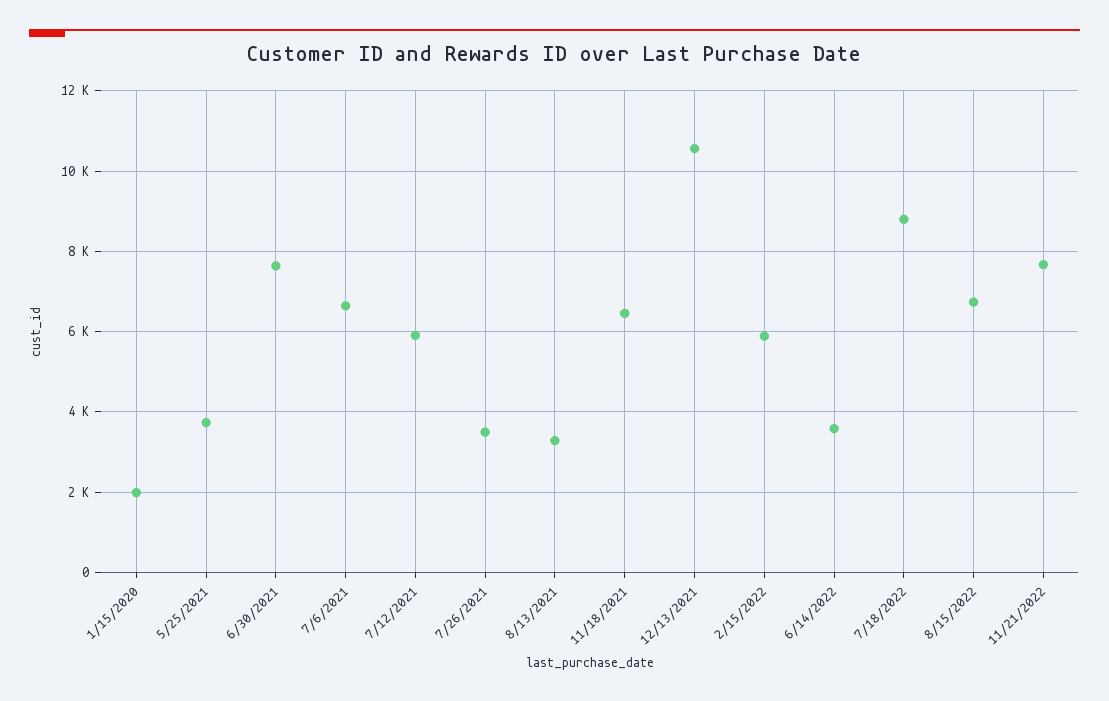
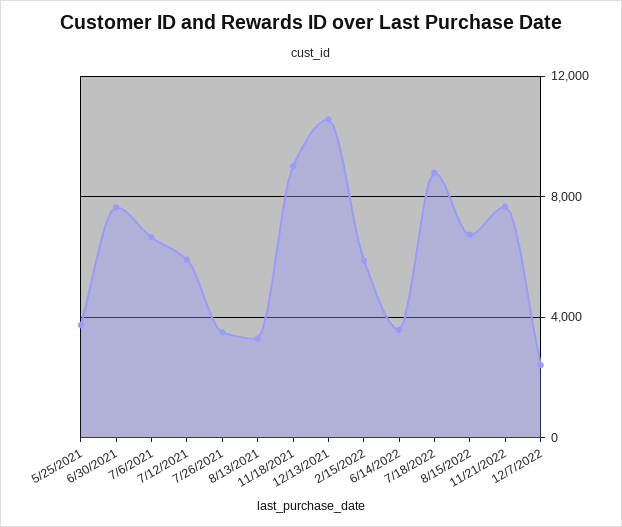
1/15/2020: 2000 -> none
11/18/2021: 6400 -> 9000
12/7/2022: none -> 2500

